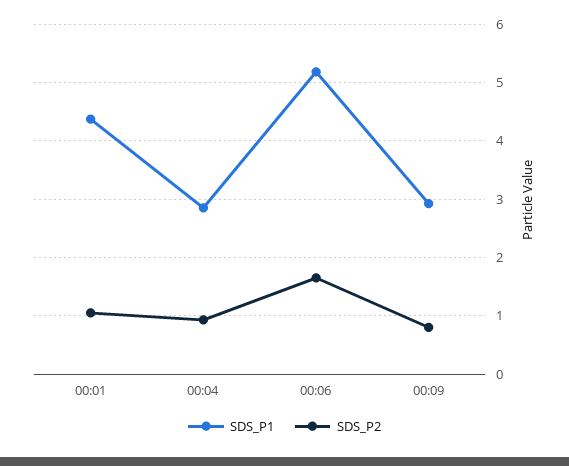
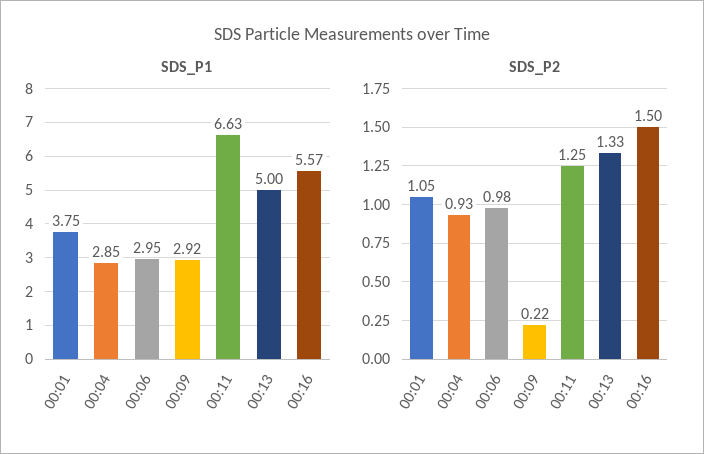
SDS_P1, 00:01: 4.4 -> 3.75
SDS_P1, 00:06: 5.2 -> 2.95
SDS_P2, 00:06: 1.6 -> 0.98
SDS_P2, 00:09: 0.8 -> 0.22
SDS_P1, 00:11: none -> 6.63
SDS_P1, 00:13: none -> 5
SDS_P1, 00:16: none -> 5.57
SDS_P2, 00:11: none -> 1.25
SDS_P2, 00:13: none -> 1.33
SDS_P2, 00:16: none -> 1.5

